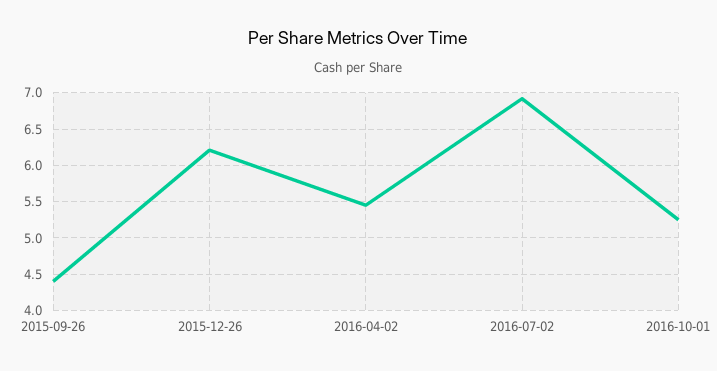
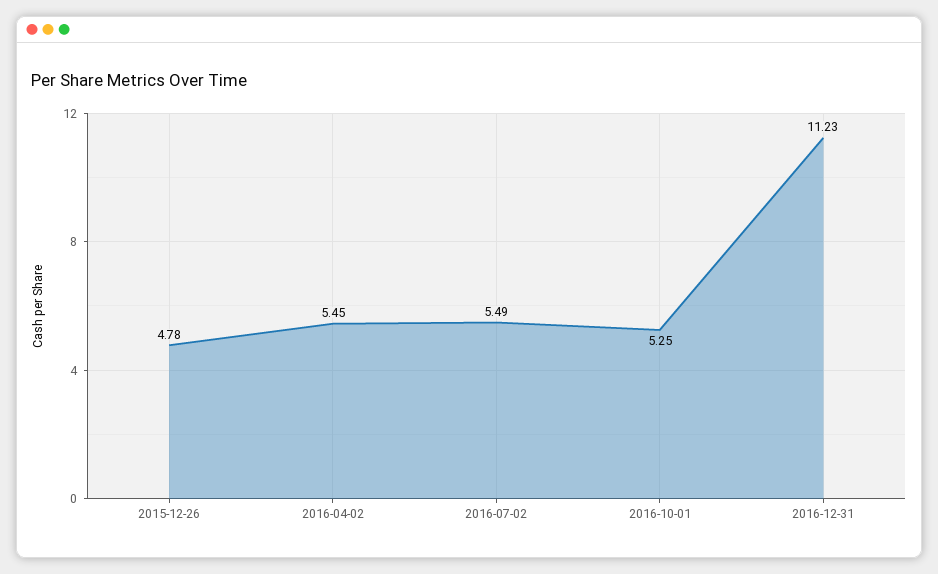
2015-09-26: 4.4 -> none
2015-12-26: 6.2 -> 4.78
2016-07-02: 6.9 -> 5.49
2016-12-31: none -> 11.23

